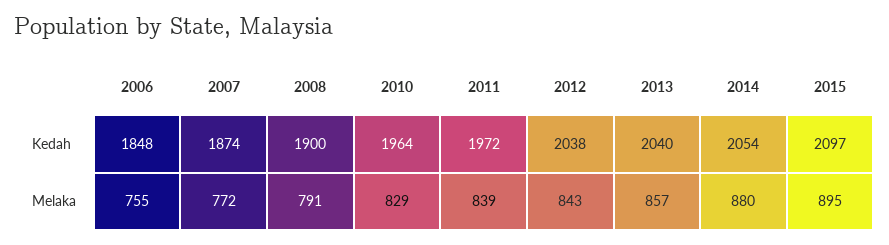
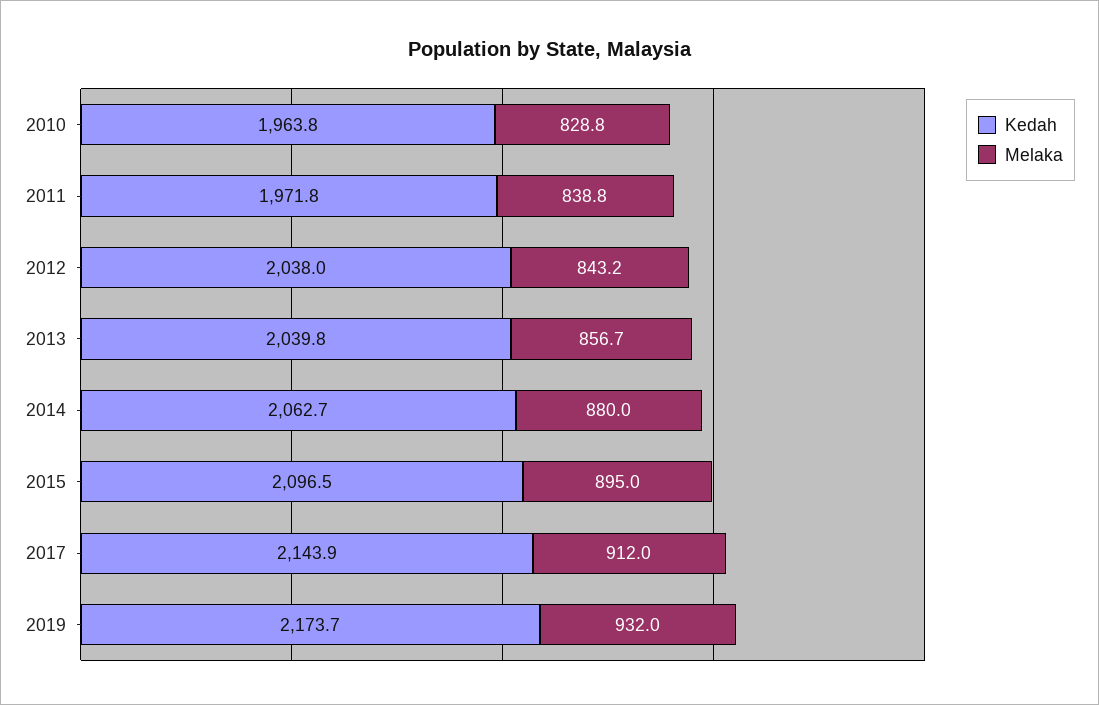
Kedah, 2006: 1848 -> none
Kedah, 2007: 1874 -> none
Kedah, 2008: 1900 -> none
Kedah, 2014: 2054 -> 2062.7
Melaka, 2006: 755 -> none
Melaka, 2007: 772 -> none
Melaka, 2008: 791 -> none
Kedah, 2017: none -> 2143.9
Melaka, 2017: none -> 912
Kedah, 2019: none -> 2173.7
Melaka, 2019: none -> 932

